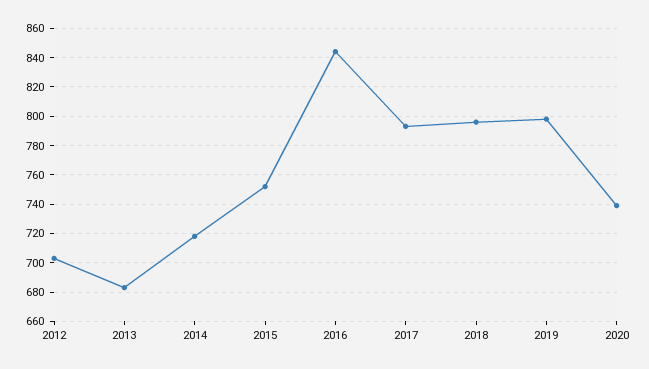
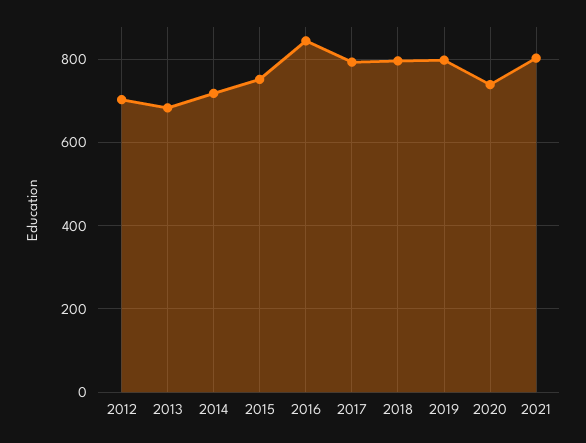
2021: none -> 800

